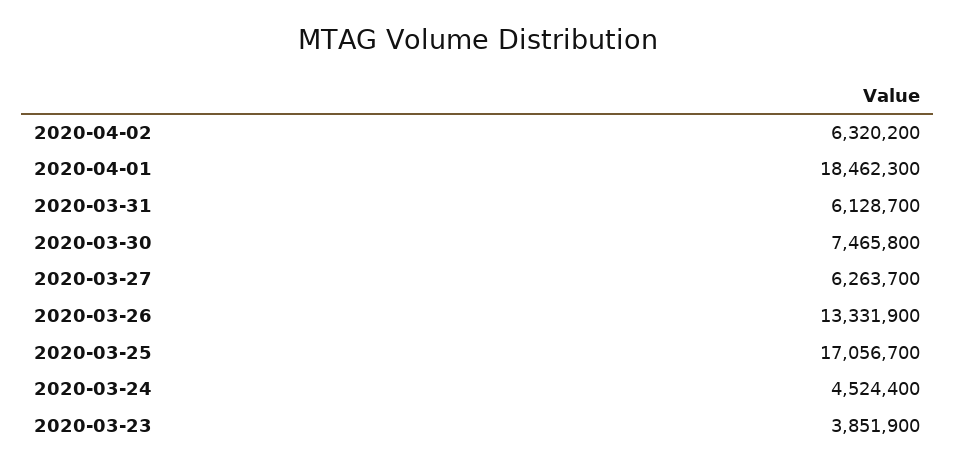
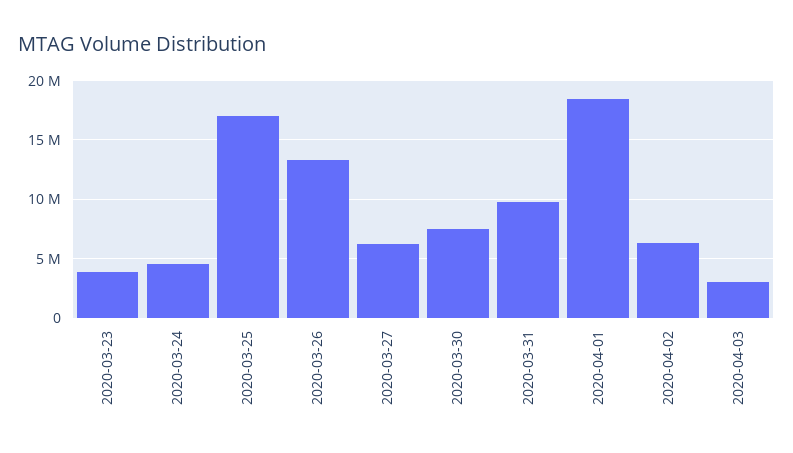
2020-03-31: 6128700 -> 10000000
2020-04-03: none -> 3000000

